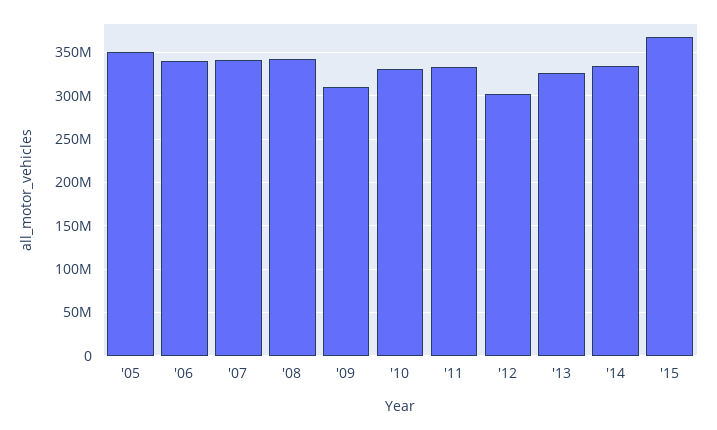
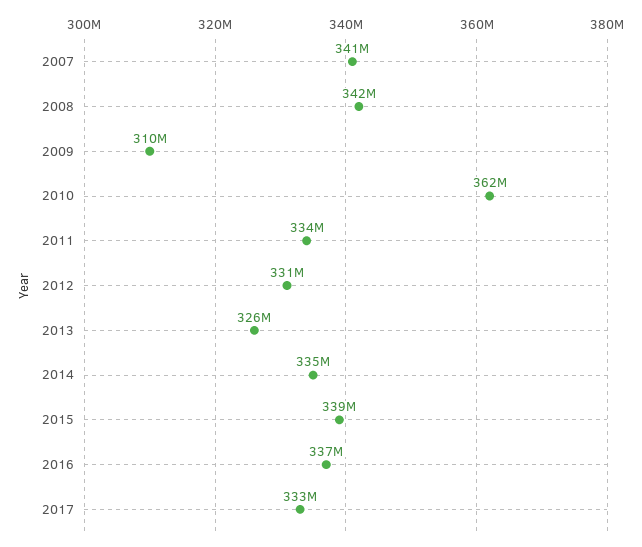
'05: 350000000 -> none
'06: 340000000 -> none
'10: 330000000 -> 362000000
'12: 300000000 -> 331000000
'15: 370000000 -> 339000000
2016: none -> 337000000
2017: none -> 333000000

